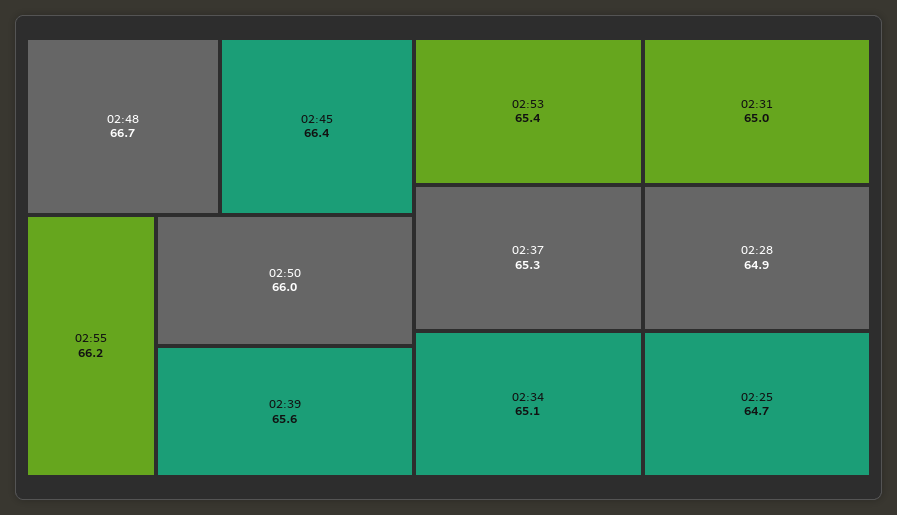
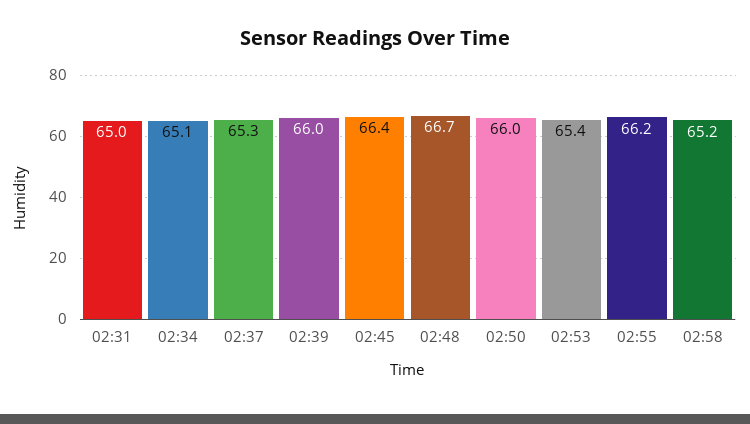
02:39: 65.6 -> 66
02:28: 64.9 -> none
02:25: 64.7 -> none
02:58: none -> 65.2

